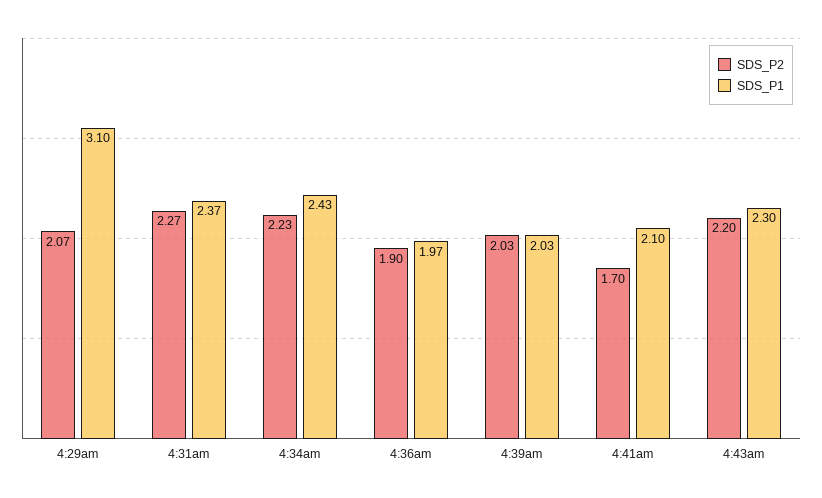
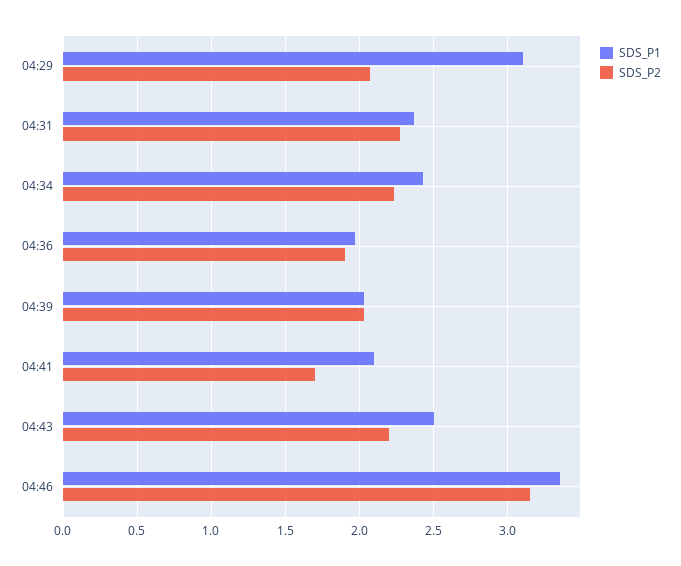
SDS_P1, 4:43am: 2.3 -> 2.5
SDS_P1, 04:46: none -> 3.35
SDS_P2, 04:46: none -> 3.15

